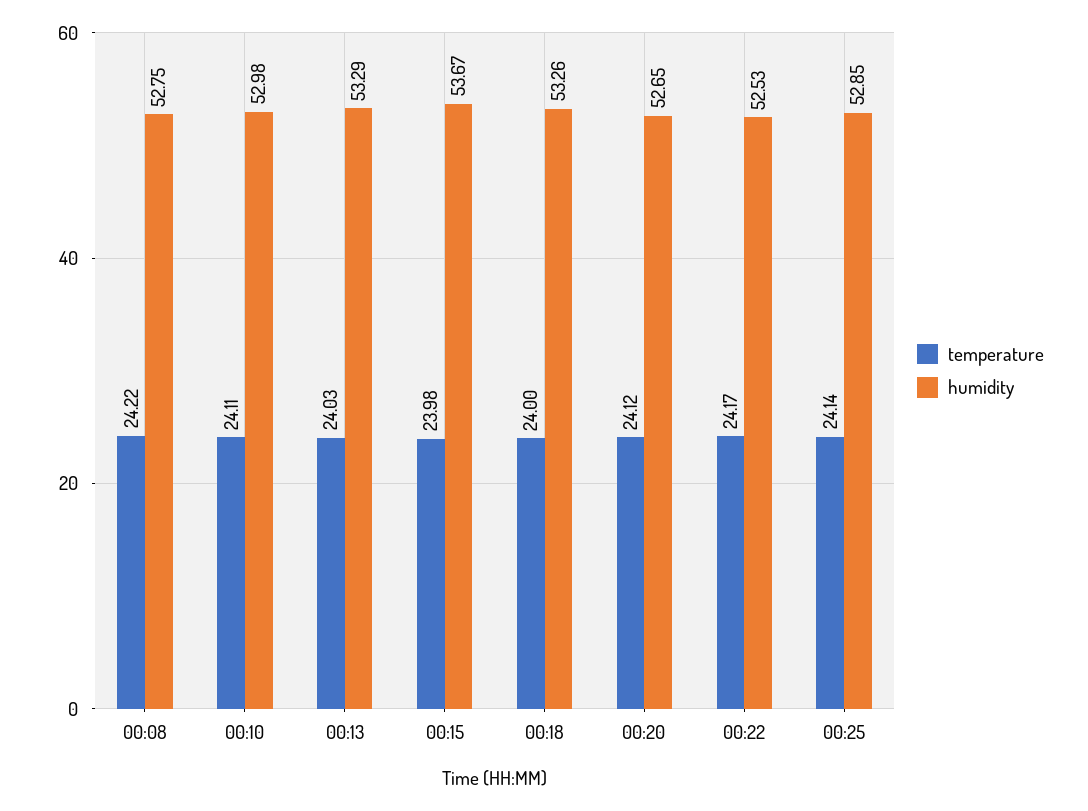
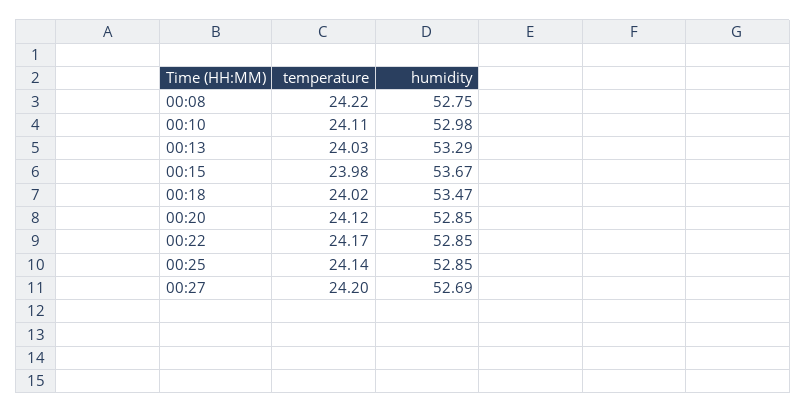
temperature, 00:18: 24 -> 24.02
humidity, 00:18: 53.26 -> 53.47
humidity, 00:20: 52.65 -> 52.85
humidity, 00:22: 52.53 -> 52.85
temperature, 00:27: none -> 24.2
humidity, 00:27: none -> 52.69

